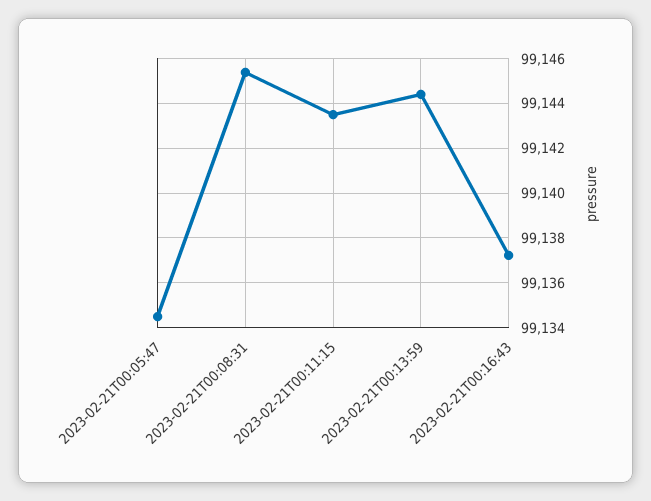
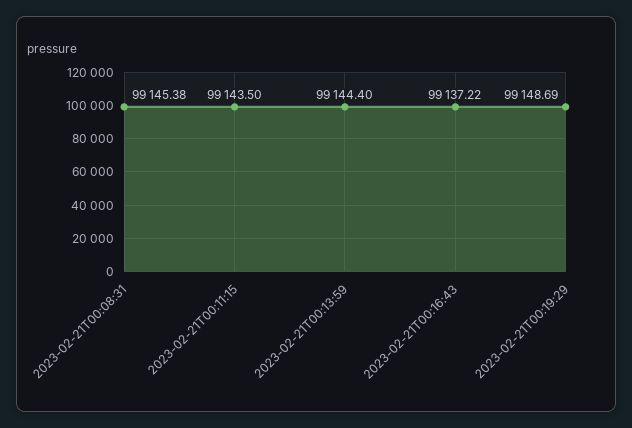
2023-02-21T00:05:47: 99134.5 -> none
2023-02-21T00:19:29: none -> 99148.69

